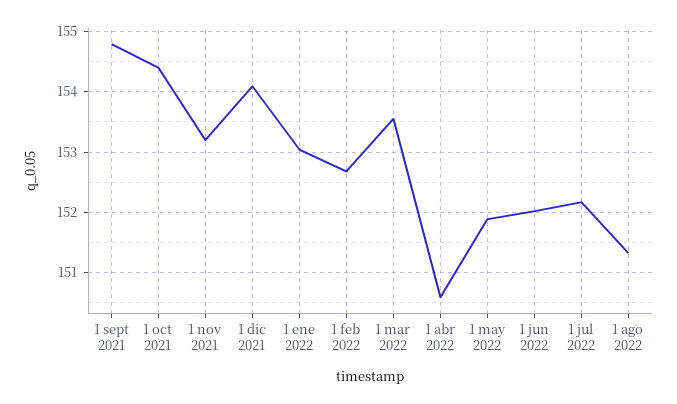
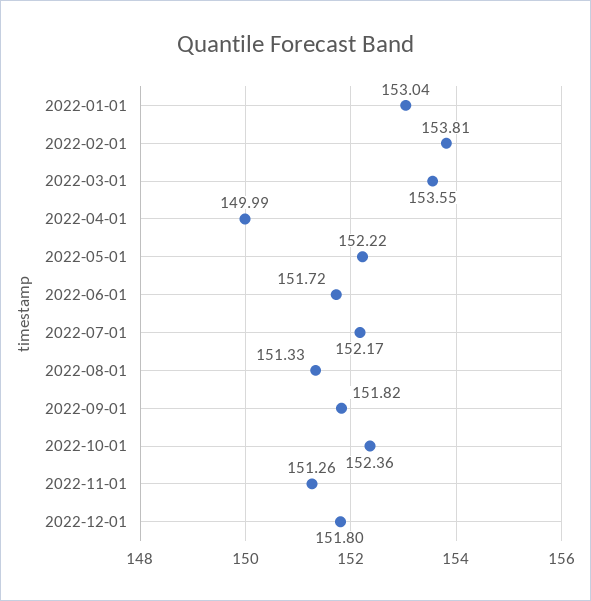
1 sept 2021: 154.8 -> none
1 oct 2021: 154.4 -> none
1 nov 2021: 153.2 -> none
1 dic 2021: 154.1 -> none
1 feb 2022: 152.7 -> 153.81
1 abr 2022: 150.6 -> 149.99
1 may 2022: 151.9 -> 152.22
1 jun 2022: 152 -> 151.72
2022-09-01: none -> 151.82
2022-10-01: none -> 152.36
2022-11-01: none -> 151.26
2022-12-01: none -> 151.8

